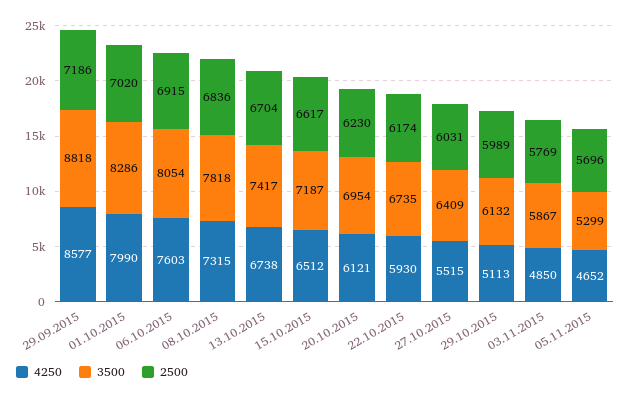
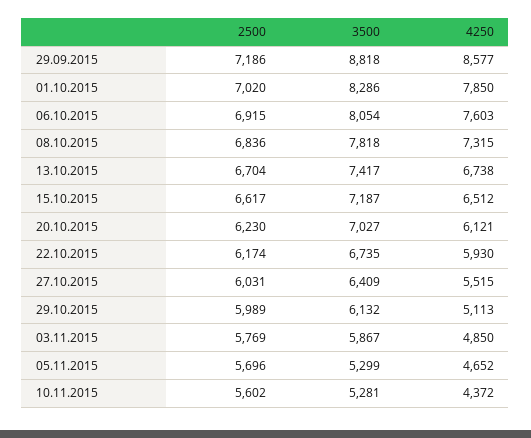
4250, 01.10.2015: 7990 -> 7850
3500, 20.10.2015: 6954 -> 7027
2500, 10.11.2015: none -> 5602
3500, 10.11.2015: none -> 5281
4250, 10.11.2015: none -> 4372

